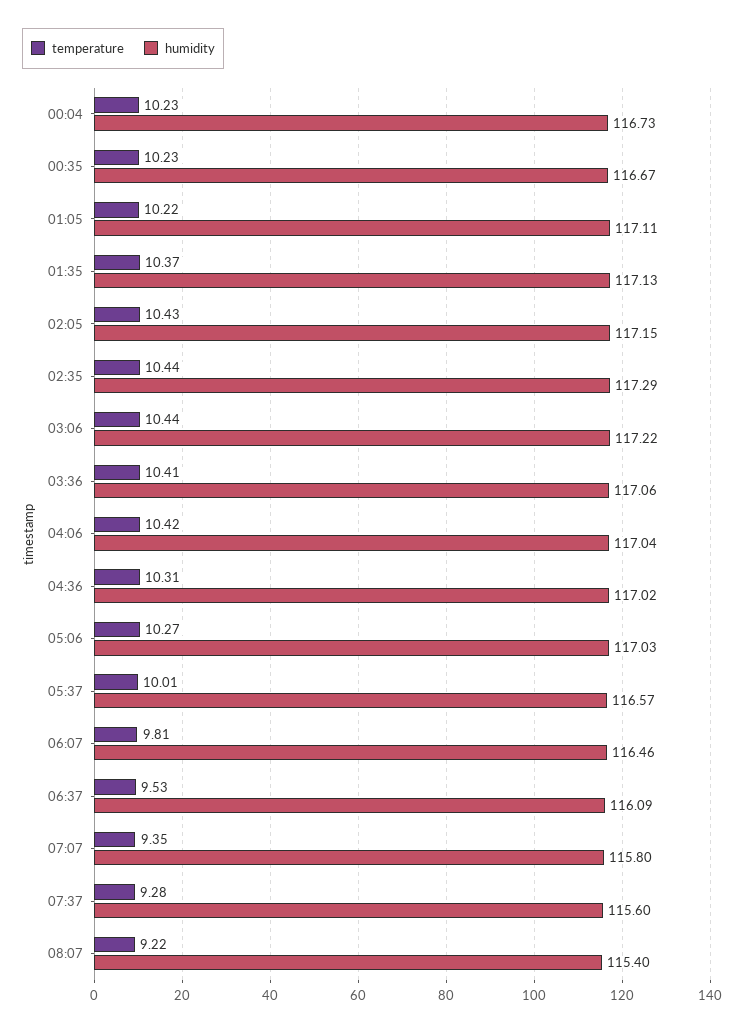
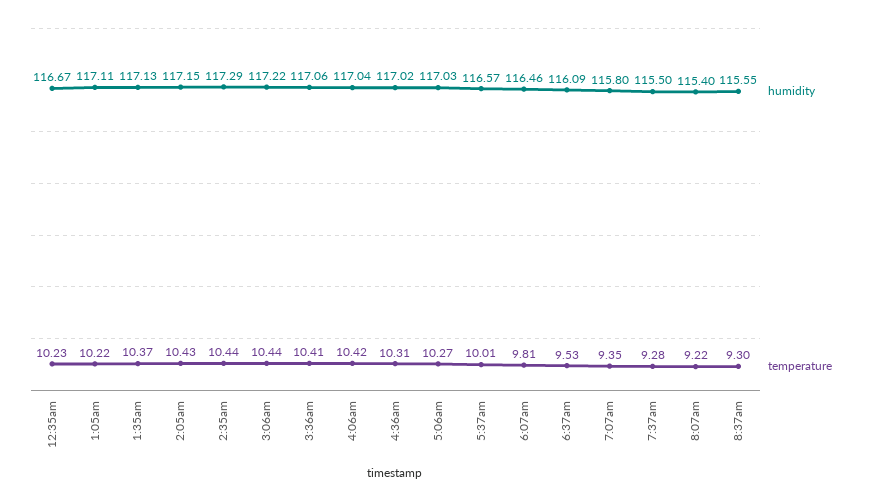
temperature, 00:04: 10.23 -> none
humidity, 00:04: 116.73 -> none
humidity, 07:37: 115.6 -> 115.5
humidity, 8:37am: none -> 115.55
temperature, 8:37am: none -> 9.3

